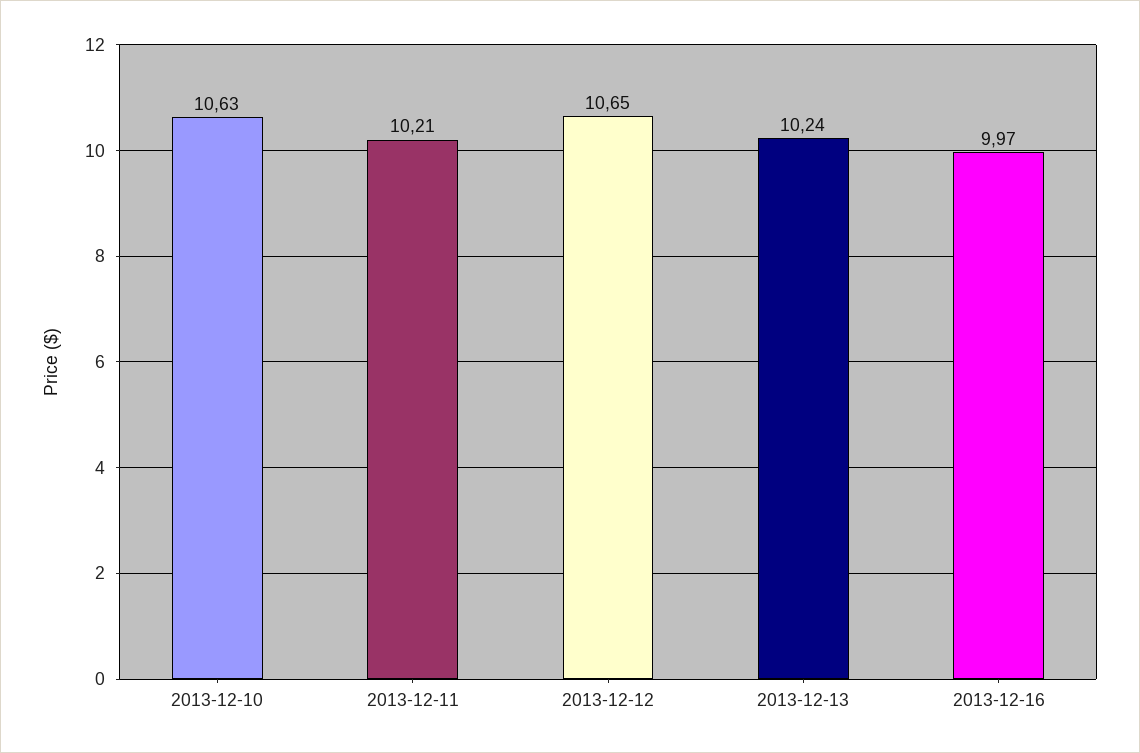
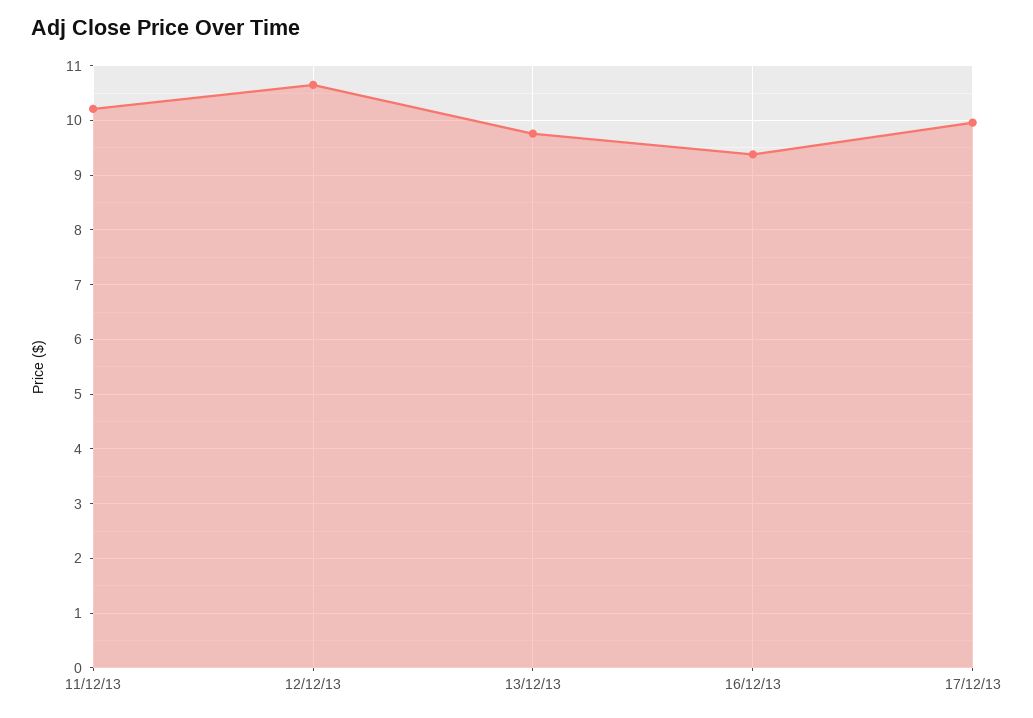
2013-12-10: 10.63 -> none
2013-12-13: 10.24 -> 9.8
2013-12-16: 9.97 -> 9.4
17/12/13: none -> 10

